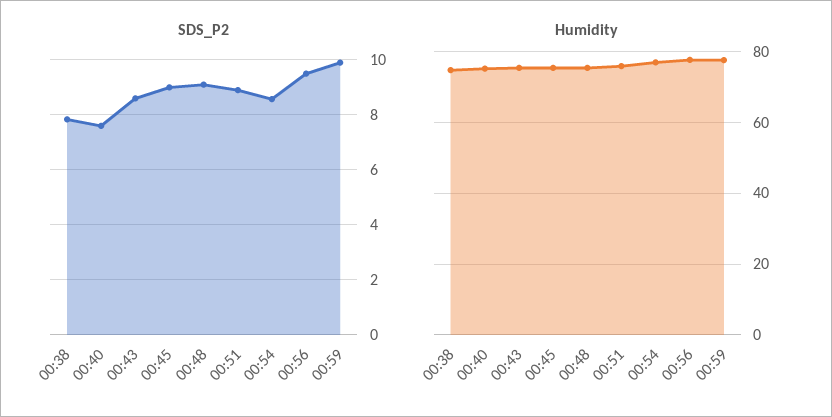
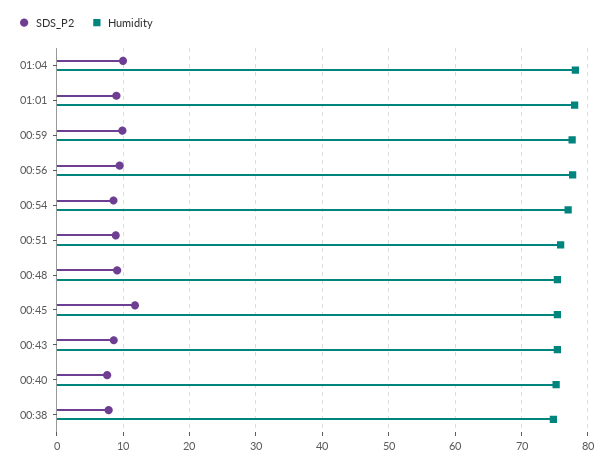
SDS_P2, 00:45: 9 -> 12
SDS_P2, 01:04: none -> 10
Humidity, 01:04: none -> 78
SDS_P2, 01:01: none -> 9
Humidity, 01:01: none -> 78

